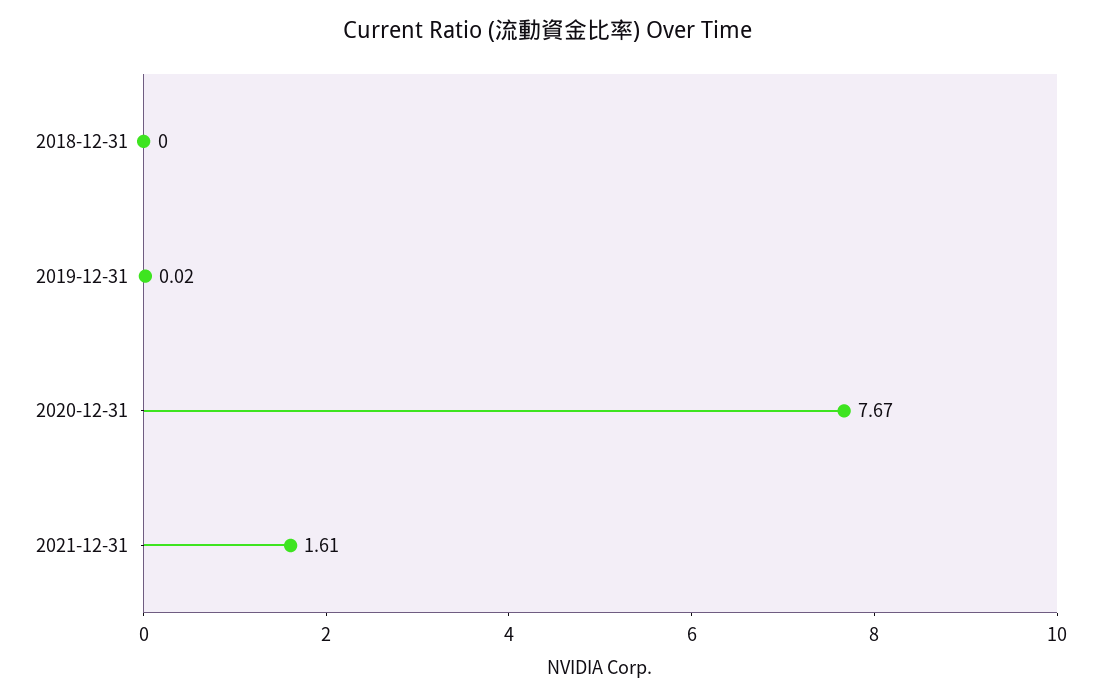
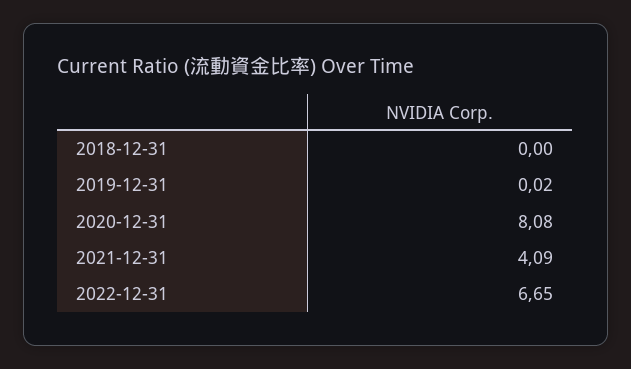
2020-12-31: 7.67 -> 8.08
2021-12-31: 1.61 -> 4.09
2022-12-31: none -> 6.65

